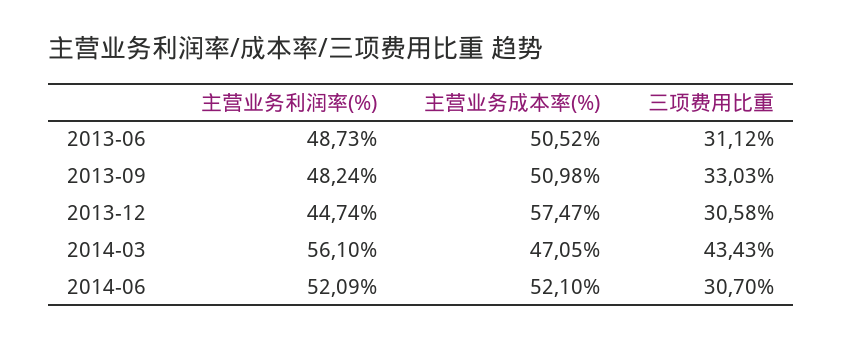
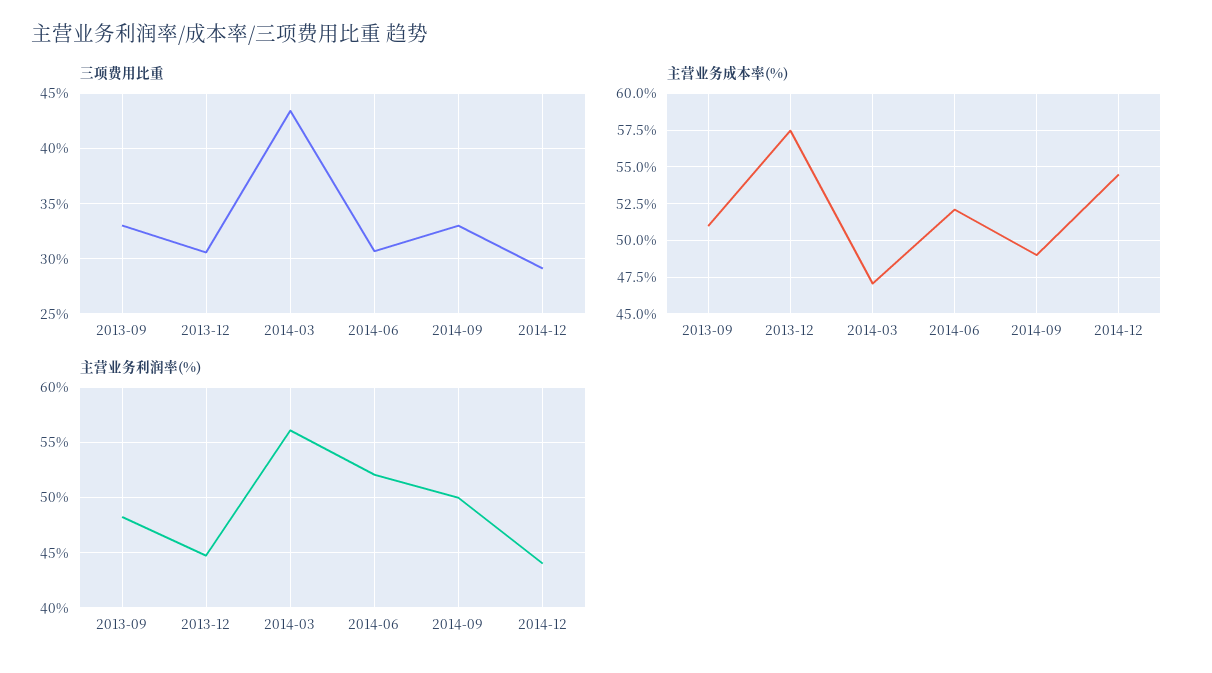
主营业务利润率(%), 2013-06: 48.73 -> none
主营业务成本率(%), 2013-06: 50.52 -> none
三项费用比重, 2013-06: 31.12 -> none
三项费用比重, 2014-09: none -> 33
三项费用比重, 2014-12: none -> 29
主营业务成本率(%), 2014-09: none -> 49
主营业务成本率(%), 2014-12: none -> 54.5
主营业务利润率(%), 2014-09: none -> 50
主营业务利润率(%), 2014-12: none -> 44

